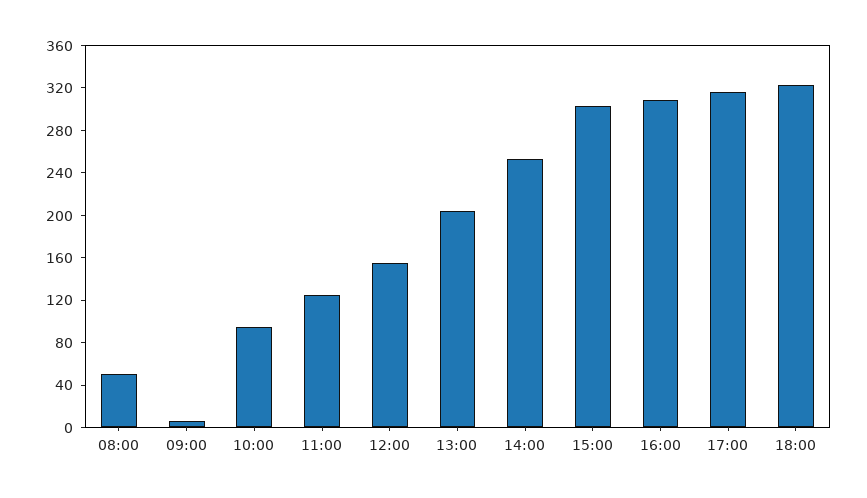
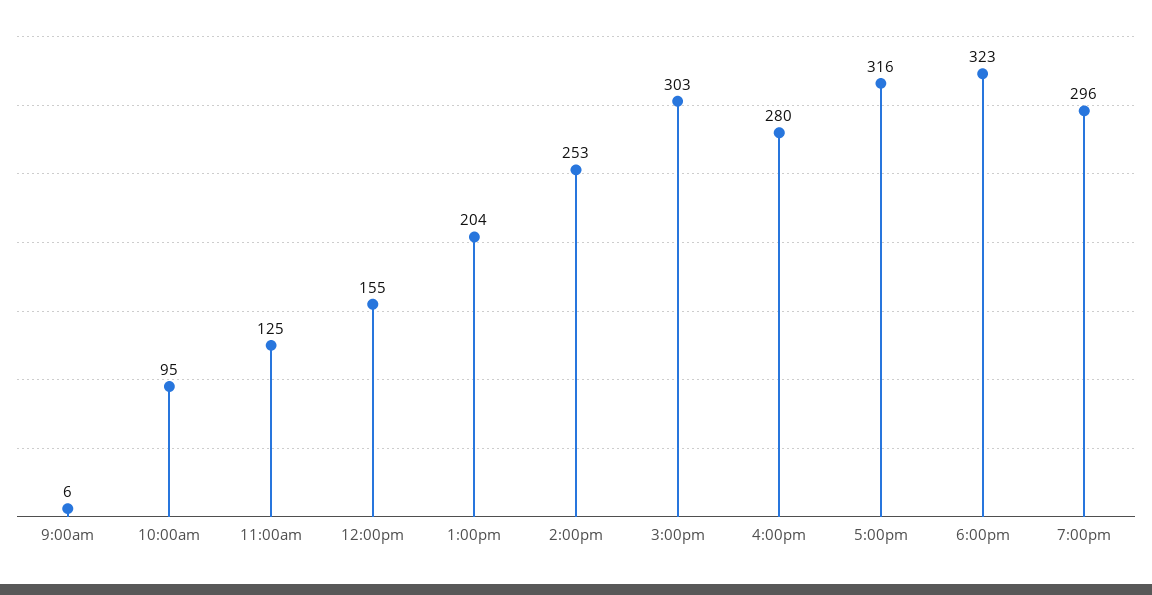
08:00: 50 -> none
16:00: 310 -> 280
7:00pm: none -> 296

